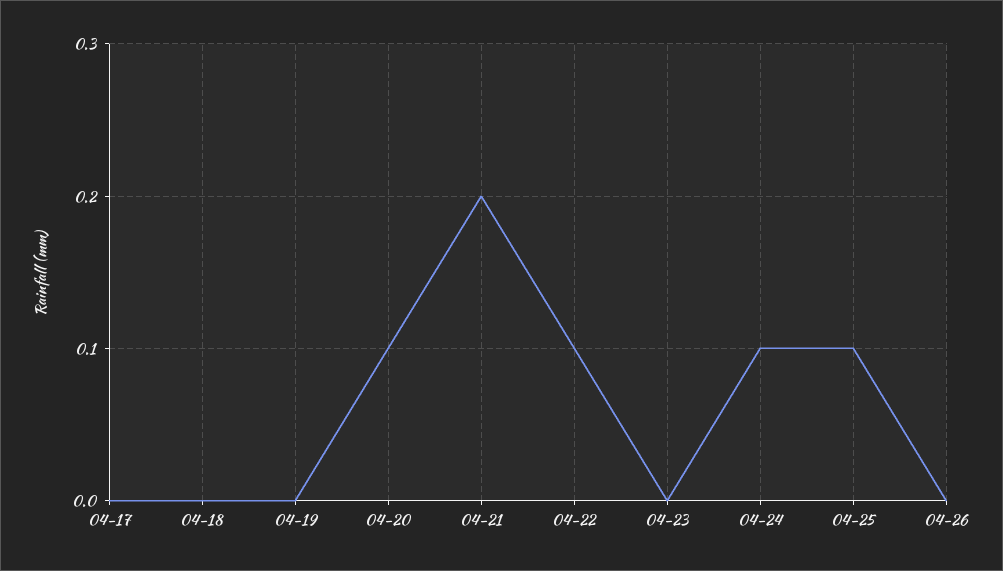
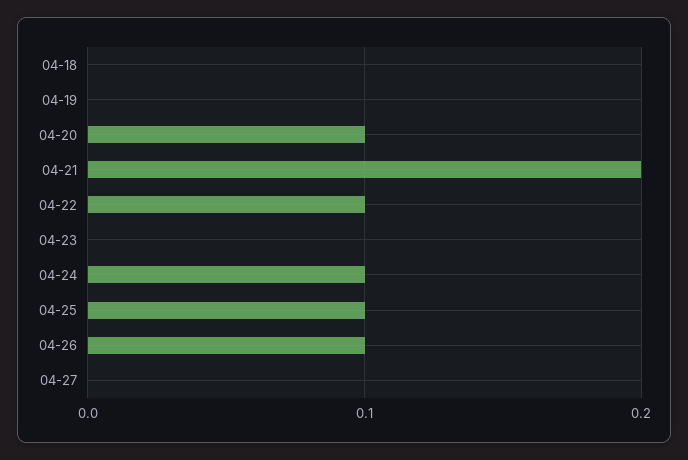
04-17: 0 -> none
04-26: 0 -> 0.1
04-27: none -> 0

